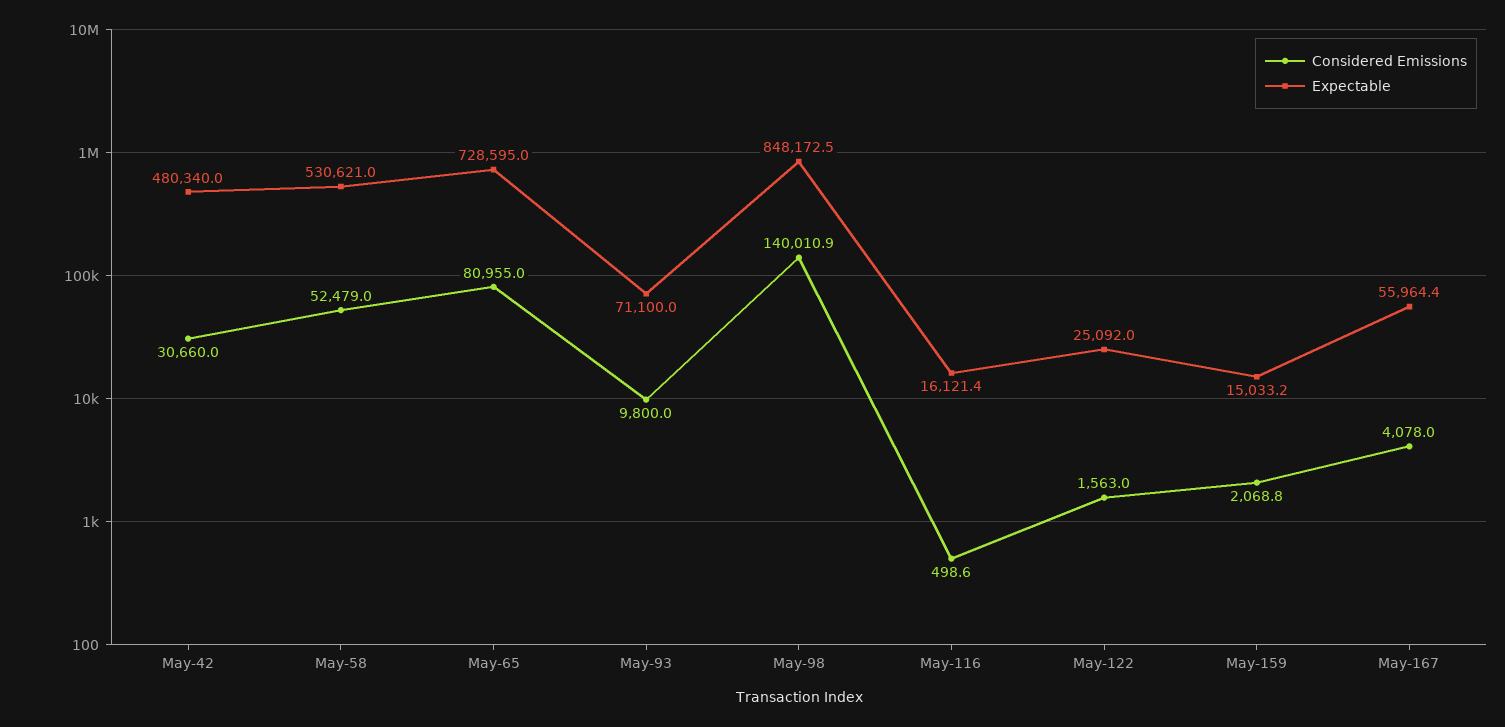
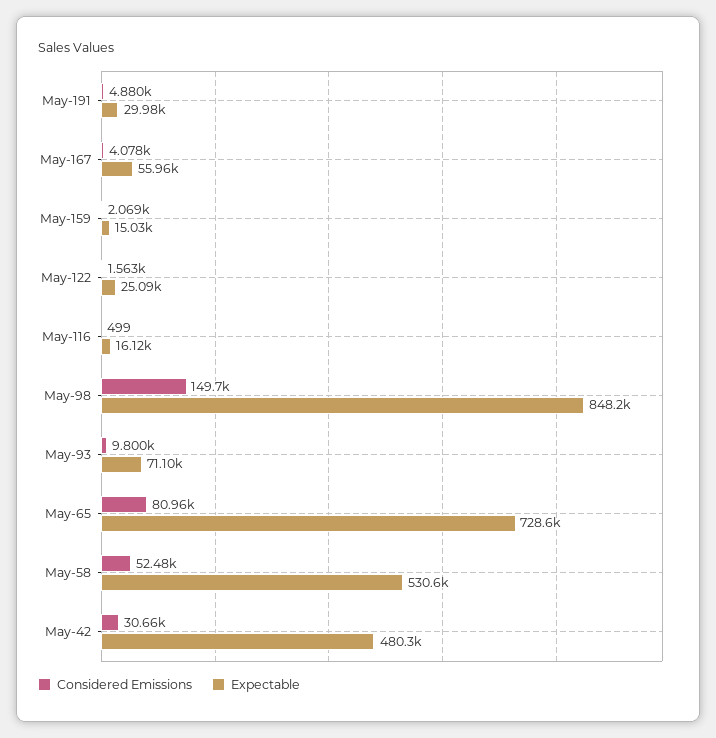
Considered Emissions, May-98: 140010.9 -> 149700
Considered Emissions, May-191: none -> 4880
Expectable, May-191: none -> 29980

